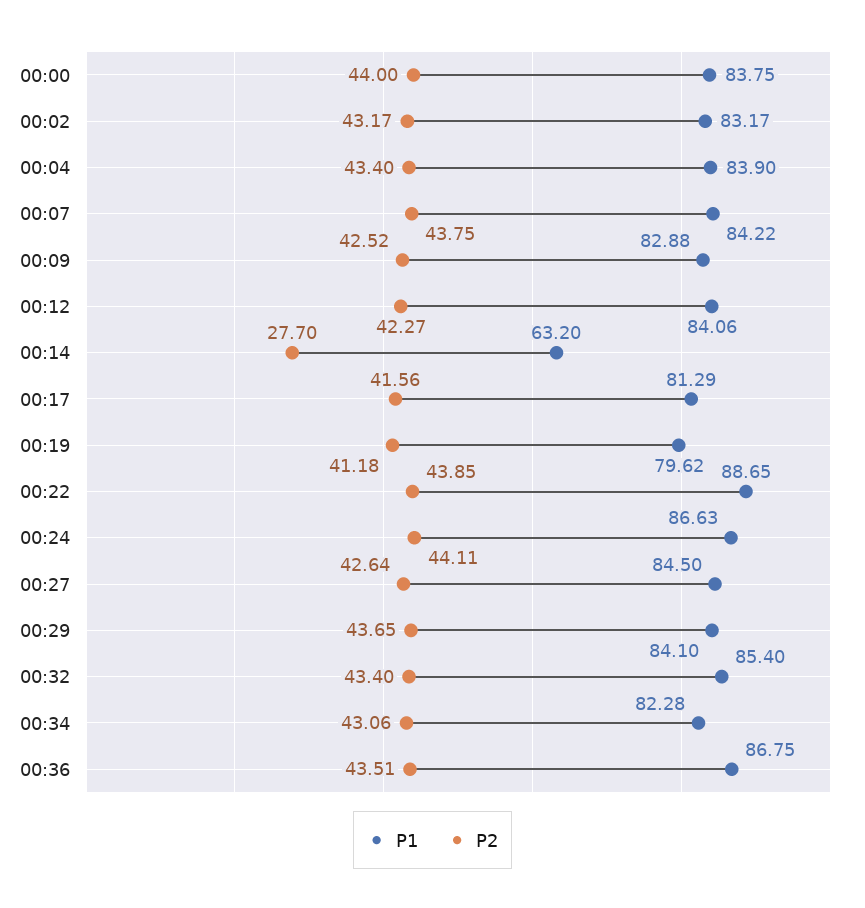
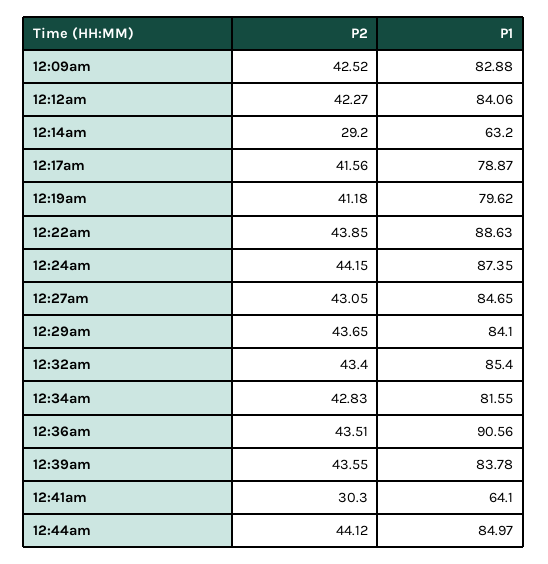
P1, 00:00: 83.75 -> none
P2, 00:00: 44 -> none
P1, 00:02: 83.17 -> none
P2, 00:02: 43.17 -> none
P1, 00:04: 83.9 -> none
P2, 00:04: 43.4 -> none
P1, 00:07: 84.22 -> none
P2, 00:07: 43.75 -> none
P2, 00:14: 27.7 -> 29.2
P1, 00:17: 81.29 -> 78.87
P1, 00:22: 88.65 -> 88.63
P1, 00:24: 86.63 -> 87.35
P2, 00:24: 44.11 -> 44.15
P1, 00:27: 84.5 -> 84.65
P2, 00:27: 42.64 -> 43.05
P1, 00:34: 82.28 -> 81.55
P2, 00:34: 43.06 -> 42.83
P1, 00:36: 86.75 -> 90.56
P2, 12:39am: none -> 43.55
P1, 12:39am: none -> 83.78
P2, 12:41am: none -> 30.3
P1, 12:41am: none -> 64.1
P2, 12:44am: none -> 44.12
P1, 12:44am: none -> 84.97

